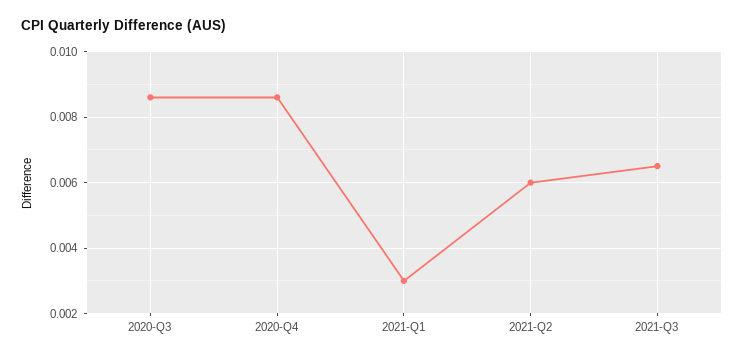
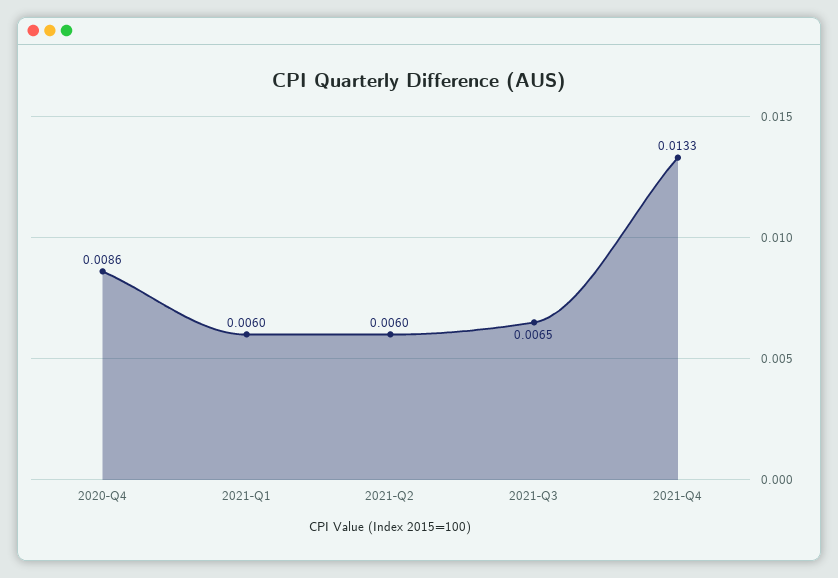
2020-Q3: 0.0085 -> none
2021-Q1: 0.003 -> 0.006
2021-Q4: none -> 0.0133

